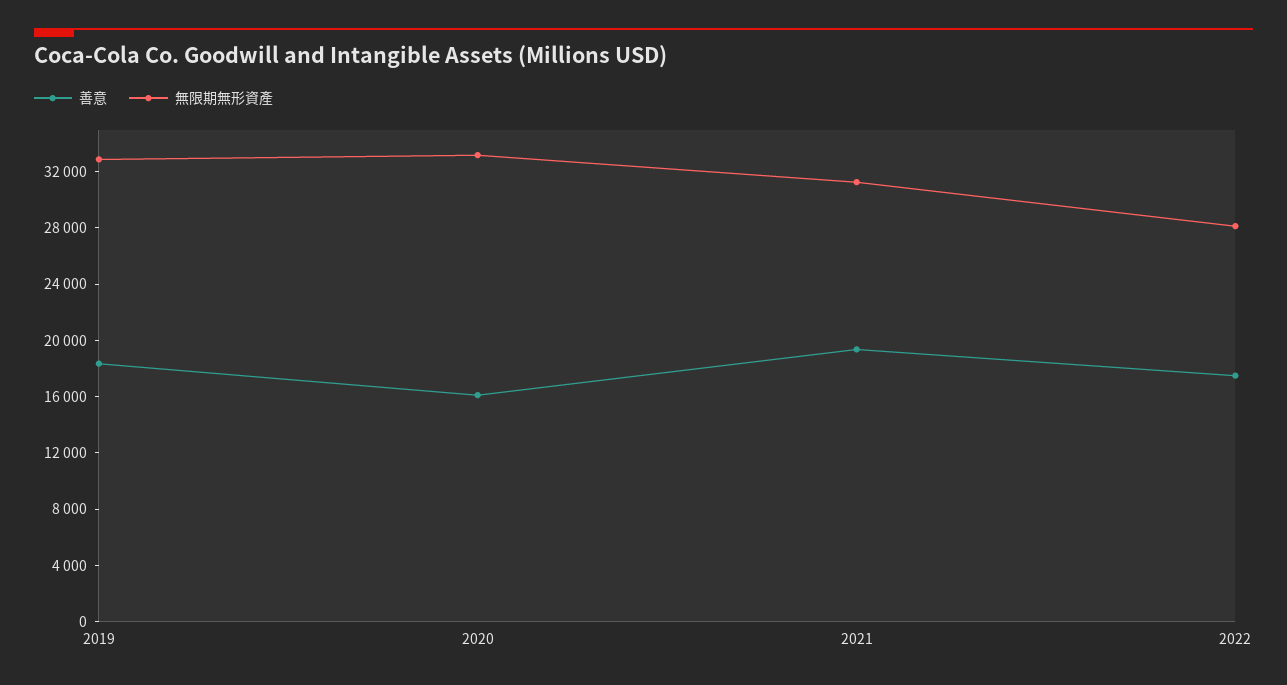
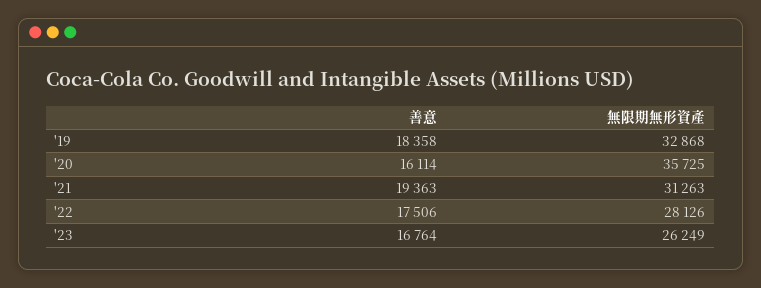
無限期無形資產, 2020: 33000 -> 35725
善意, '23: none -> 16764
無限期無形資產, '23: none -> 26249

